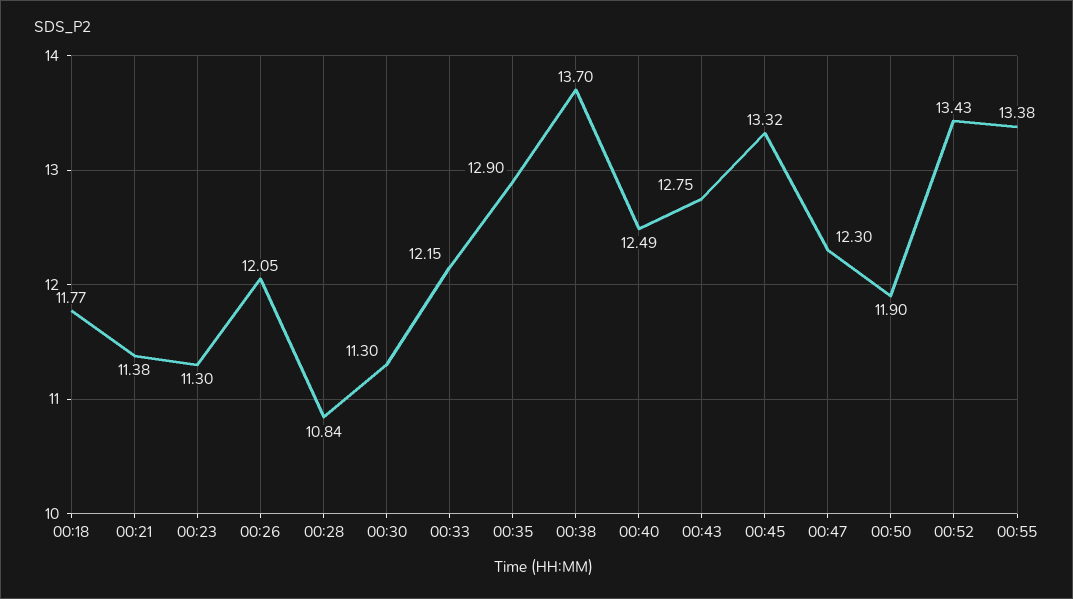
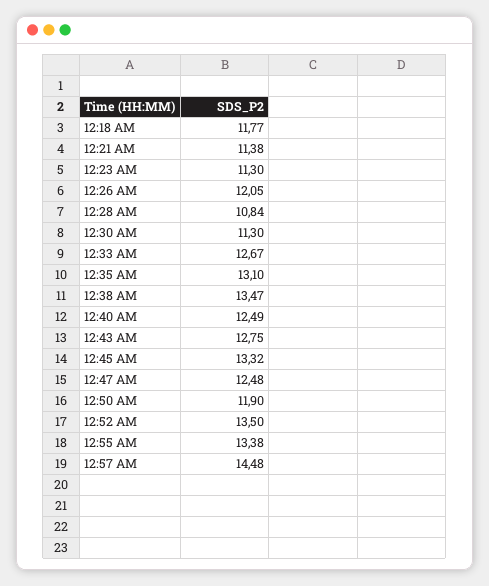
00:33: 12.15 -> 12.67
00:35: 12.9 -> 13.1
00:38: 13.7 -> 13.47
00:47: 12.3 -> 12.48
00:52: 13.43 -> 13.5
12:57 AM: none -> 14.48

